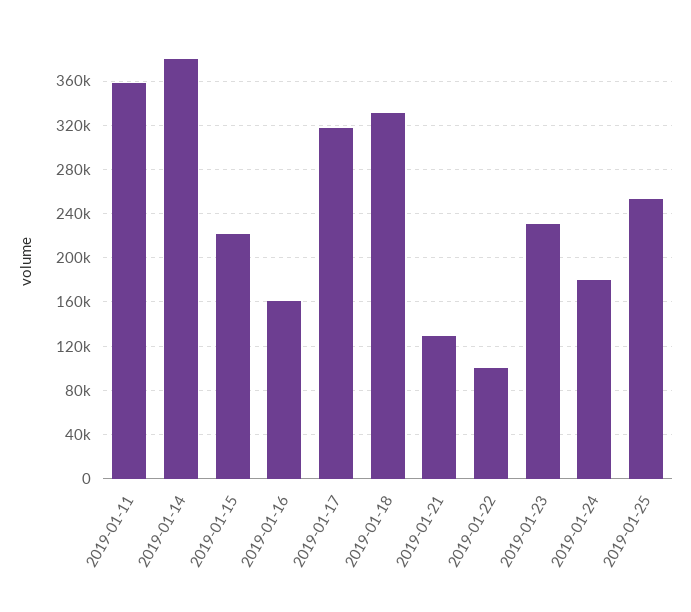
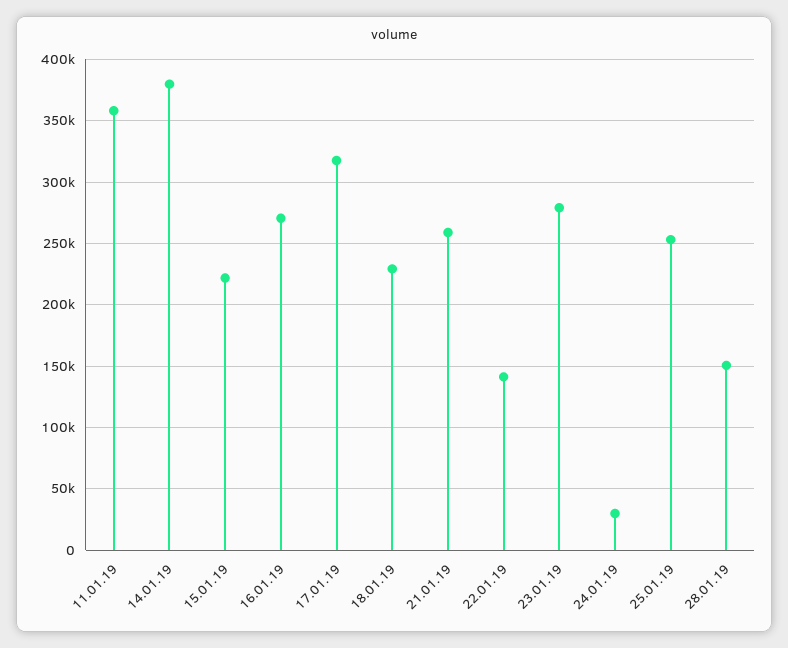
2019-01-16: 160000 -> 270000
2019-01-18: 330000 -> 230000
2019-01-21: 130000 -> 260000
2019-01-22: 100000 -> 140000
2019-01-23: 230000 -> 280000
2019-01-24: 180000 -> 30000
28.01.19: none -> 150000

